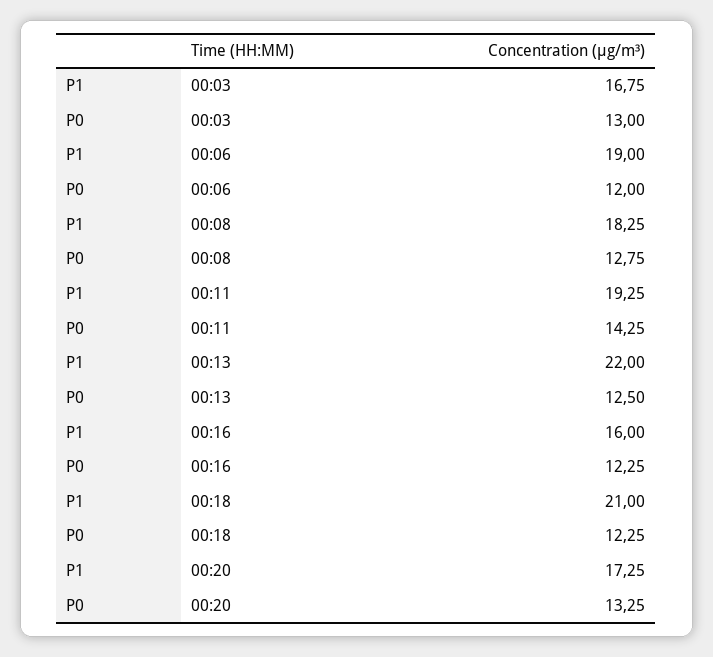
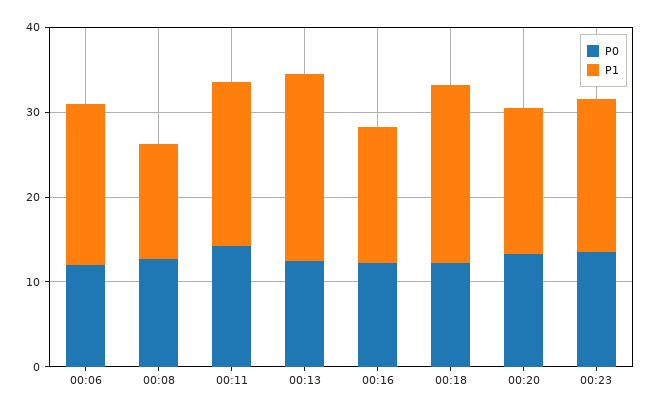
P1, 00:03: 16.75 -> none
P0, 00:03: 13 -> none
P1, 00:08: 18.25 -> 14
P0, 00:23: none -> 14
P1, 00:23: none -> 18

